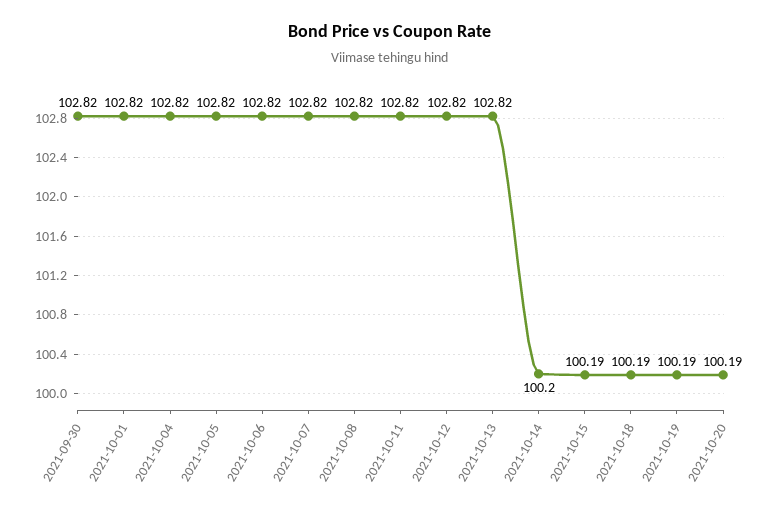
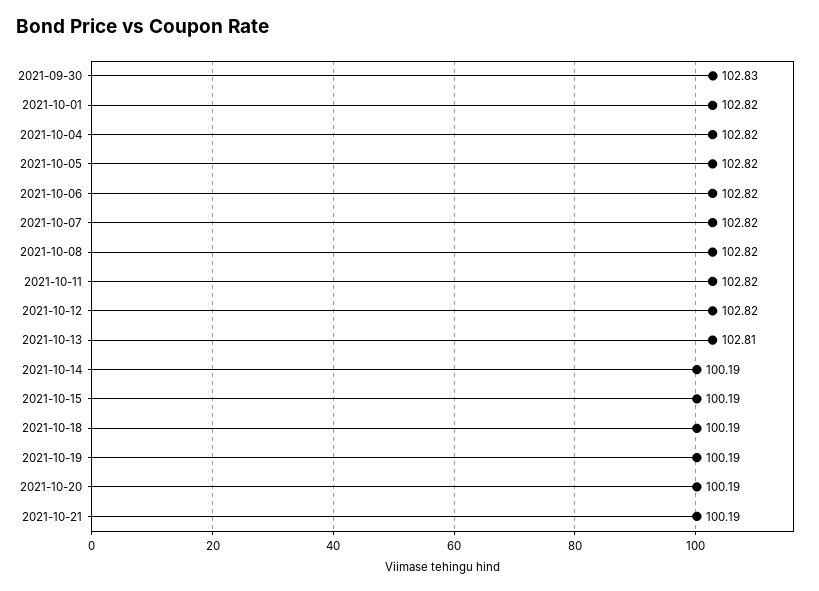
2021-09-30: 102.82 -> 102.83
2021-10-13: 102.82 -> 102.81
2021-10-14: 100.2 -> 100.19
2021-10-21: none -> 100.19

